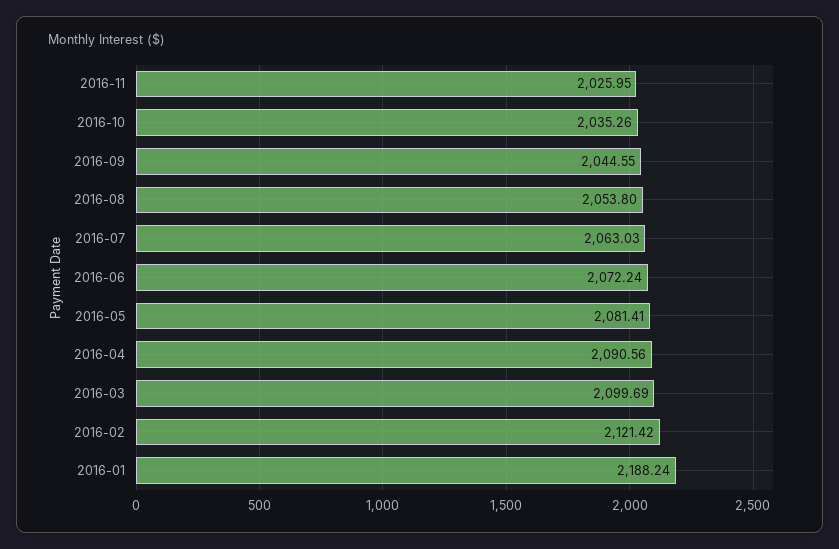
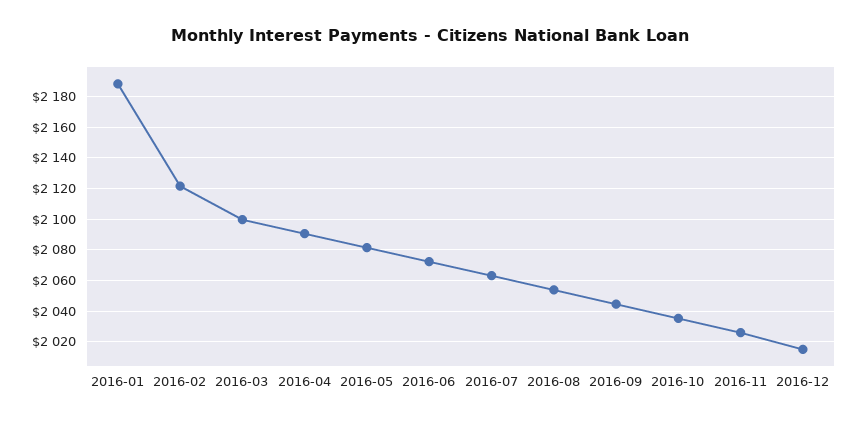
2016-12: none -> 2015

